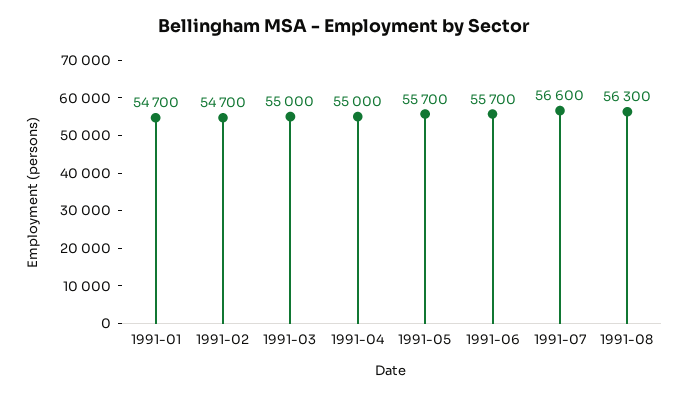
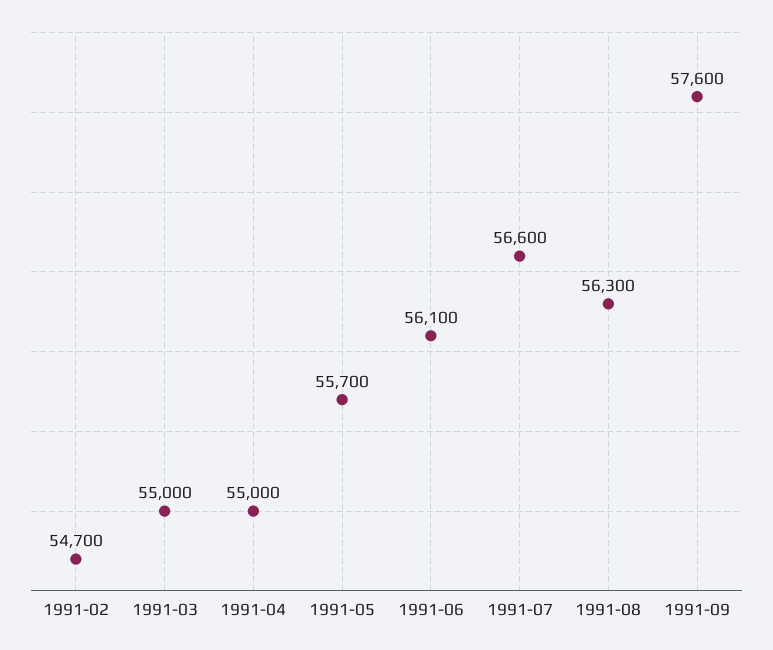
1991-01: 54700 -> none
1991-06: 55700 -> 56100
1991-09: none -> 57600

